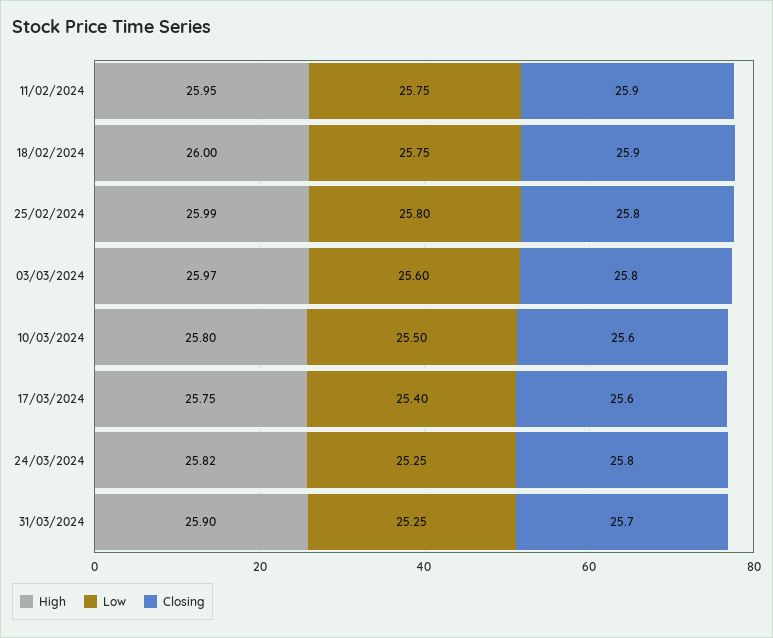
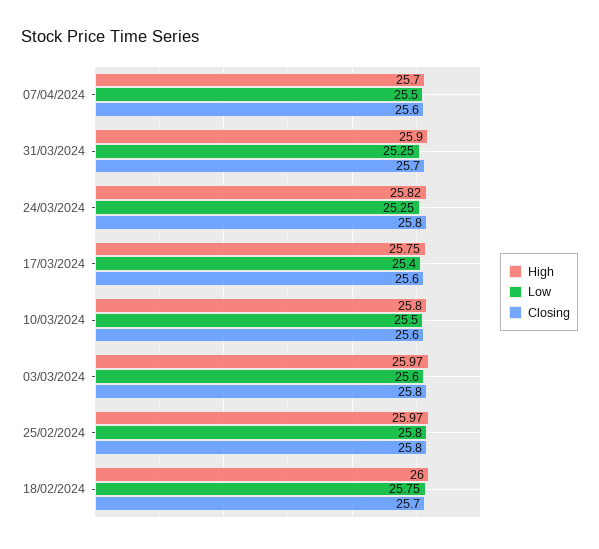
High, 11/02/2024: 25.95 -> none
Low, 11/02/2024: 25.75 -> none
Closing, 11/02/2024: 25.9 -> none
Closing, 18/02/2024: 25.9 -> 25.7
High, 25/02/2024: 25.99 -> 25.97
High, 07/04/2024: none -> 25.7
Low, 07/04/2024: none -> 25.5
Closing, 07/04/2024: none -> 25.6

